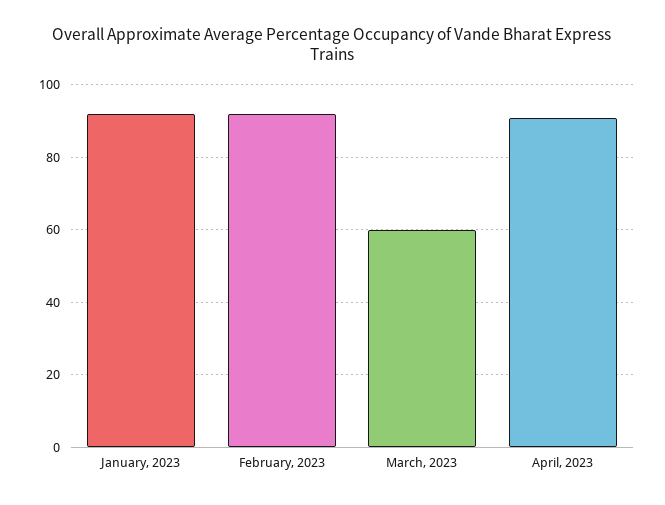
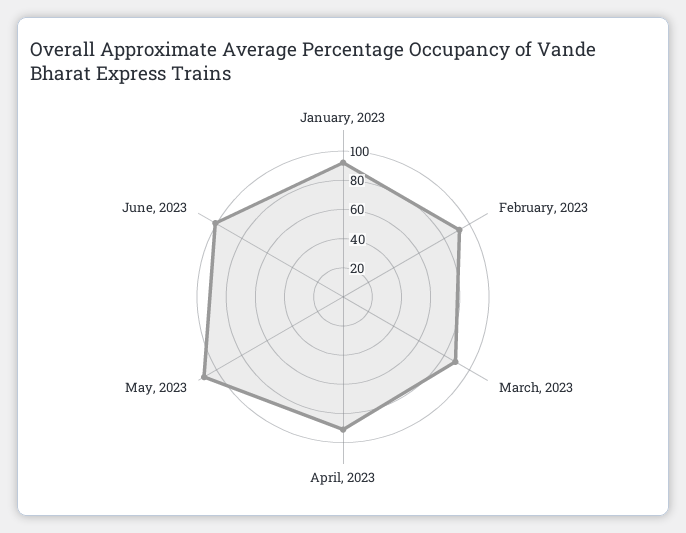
March, 2023: 60 -> 90
May, 2023: none -> 110
June, 2023: none -> 100

